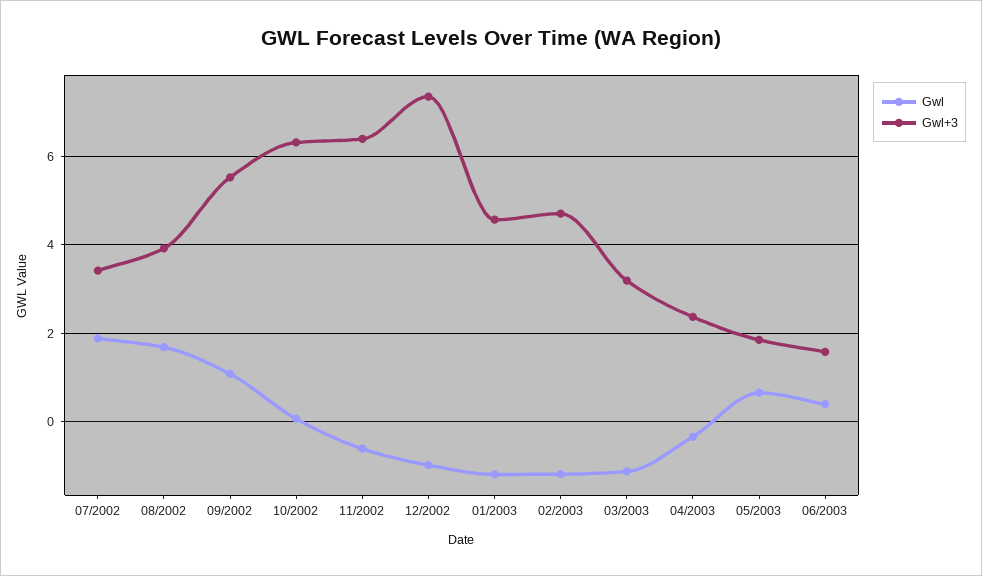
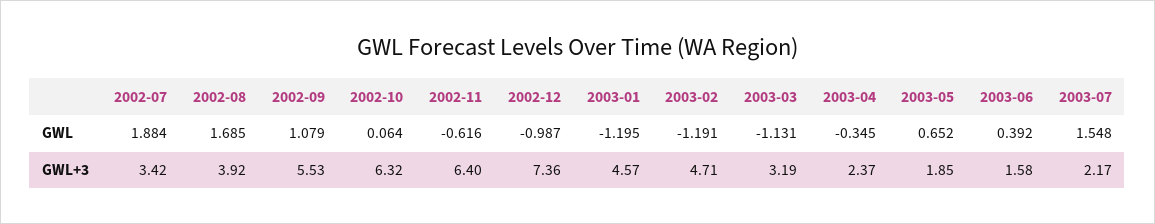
Gwl, 2003-07: none -> 1.548
Gwl+3, 2003-07: none -> 2.17

